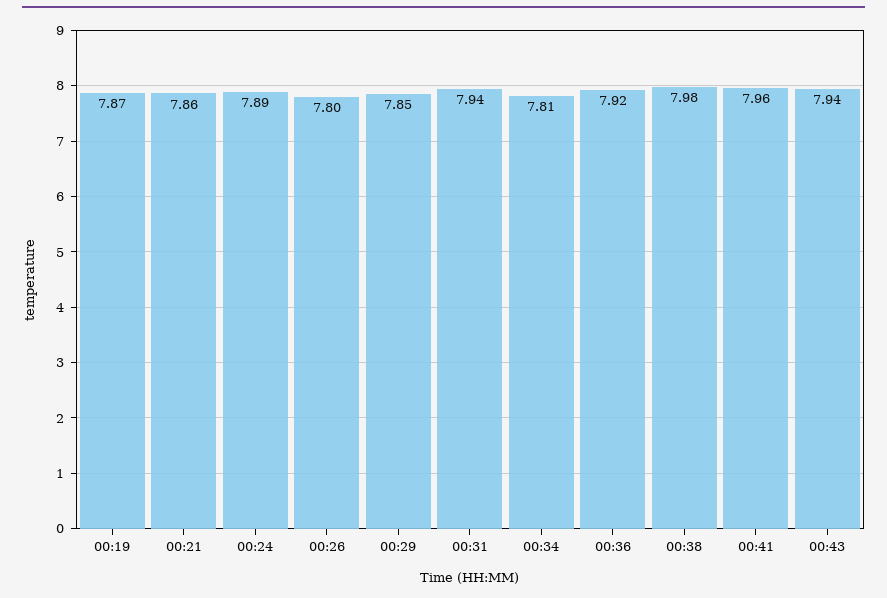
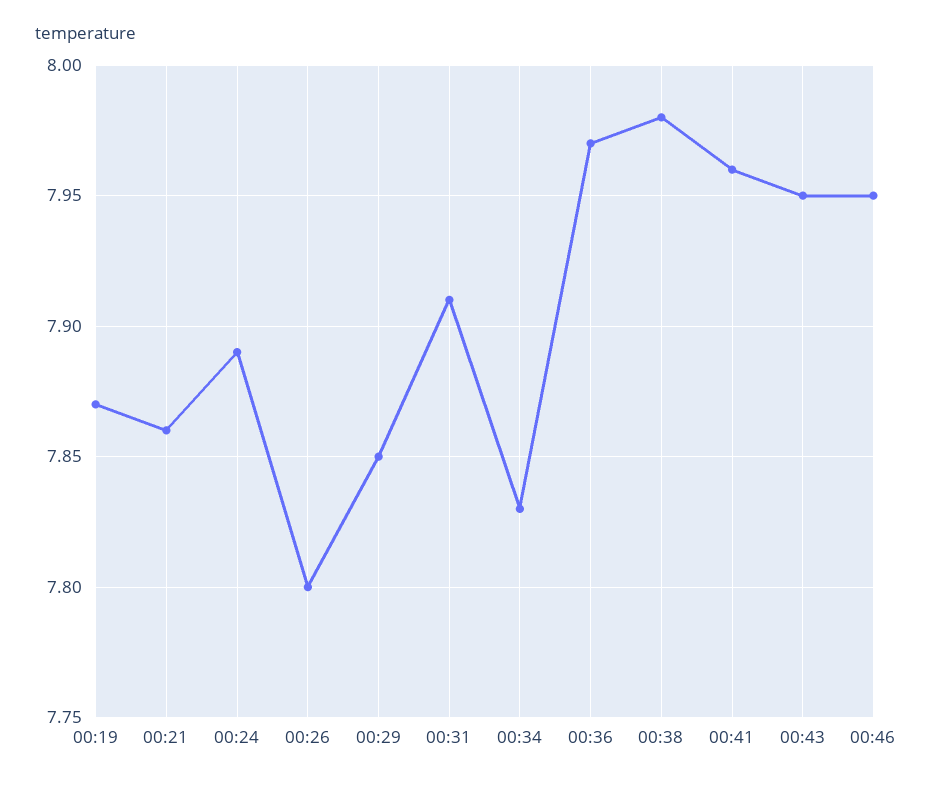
00:31: 7.94 -> 7.91
00:34: 7.81 -> 7.83
00:36: 7.92 -> 7.97
00:43: 7.94 -> 7.95
00:46: none -> 7.95

